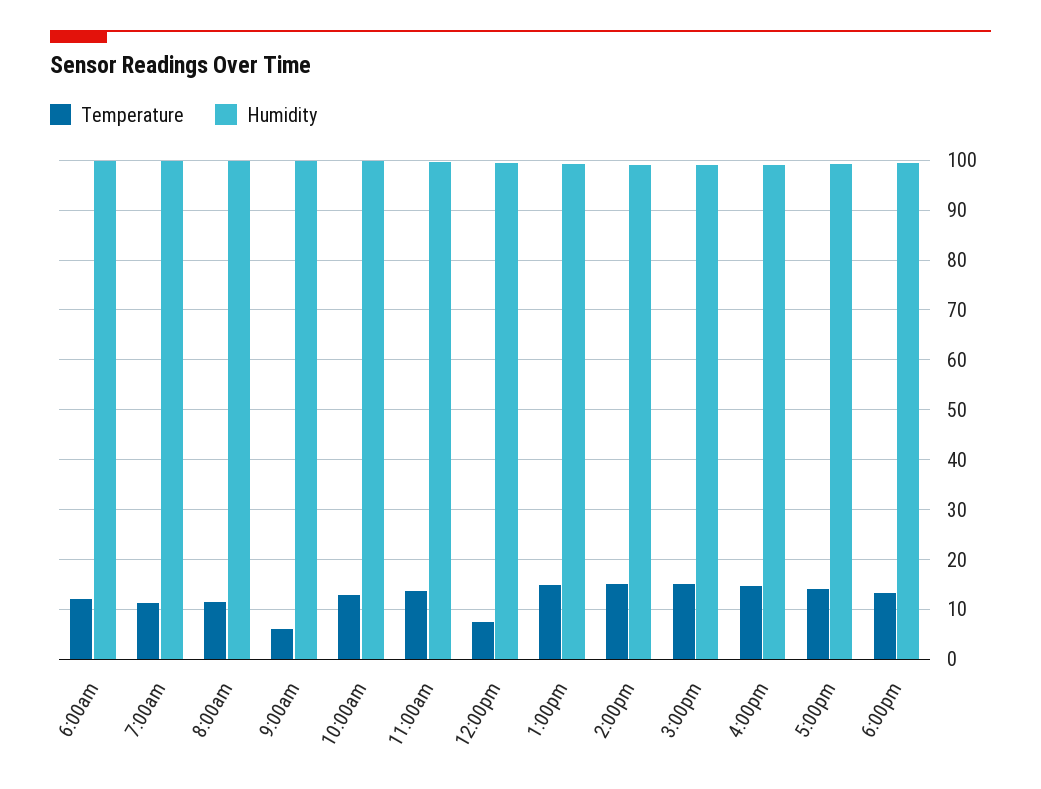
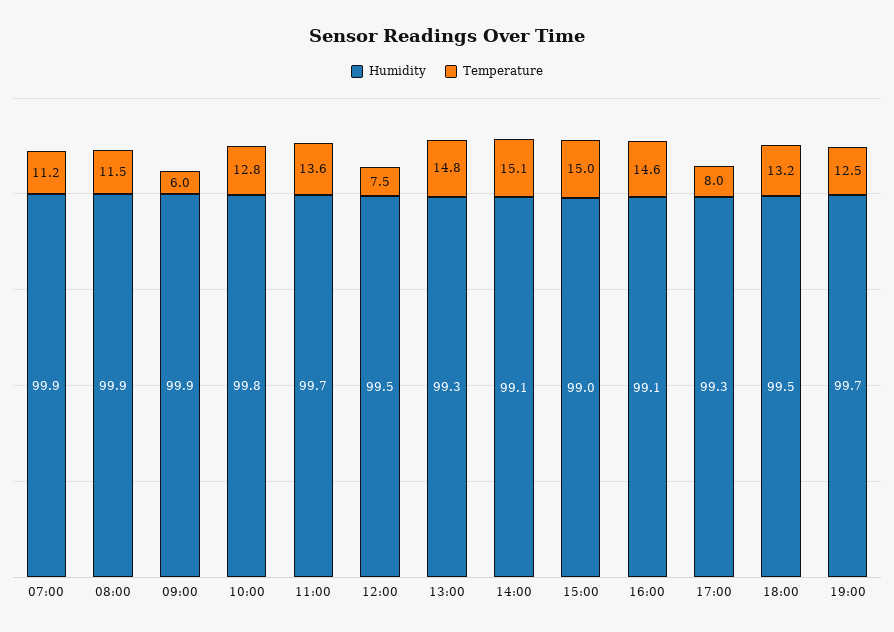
Temperature, 6:00am: 12 -> none
Humidity, 6:00am: 100 -> none
Temperature, 5:00pm: 14 -> 8
Humidity, 19:00: none -> 99.7
Temperature, 19:00: none -> 12.5

